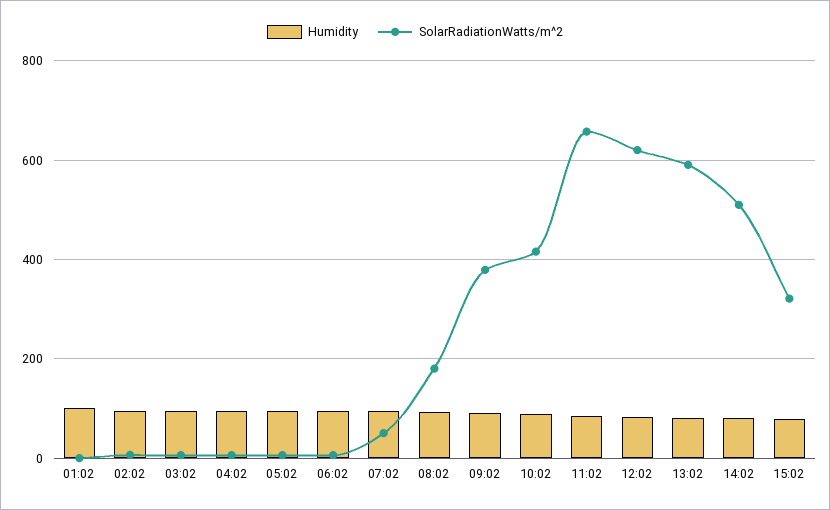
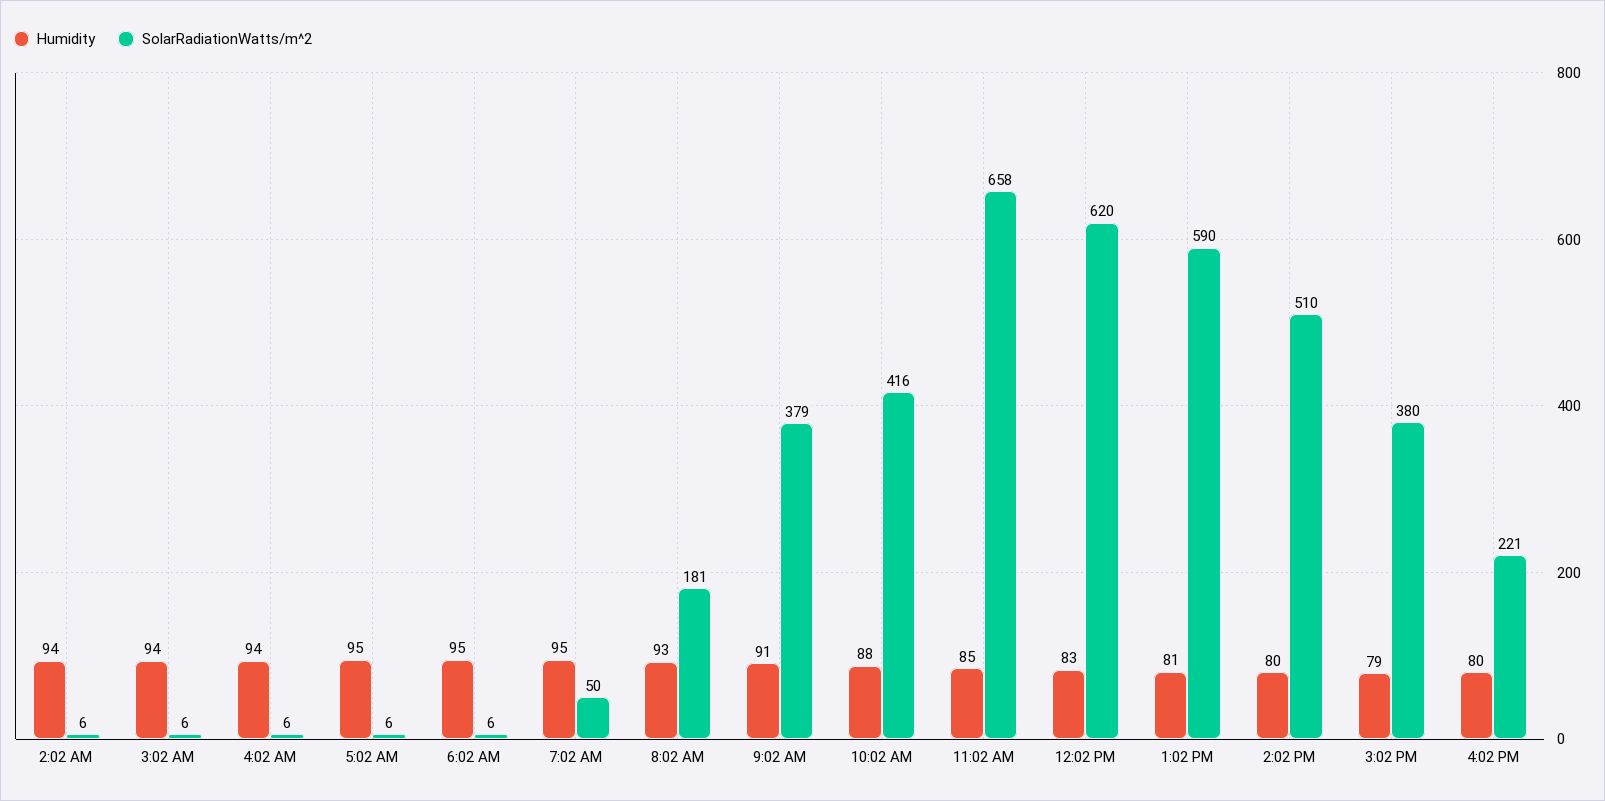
Humidity, 01:02: 100 -> none
SolarRadiationWatts/m^2, 01:02: 0 -> none
SolarRadiationWatts/m^2, 15:02: 320 -> 380
Humidity, 4:02 PM: none -> 80
SolarRadiationWatts/m^2, 4:02 PM: none -> 221

